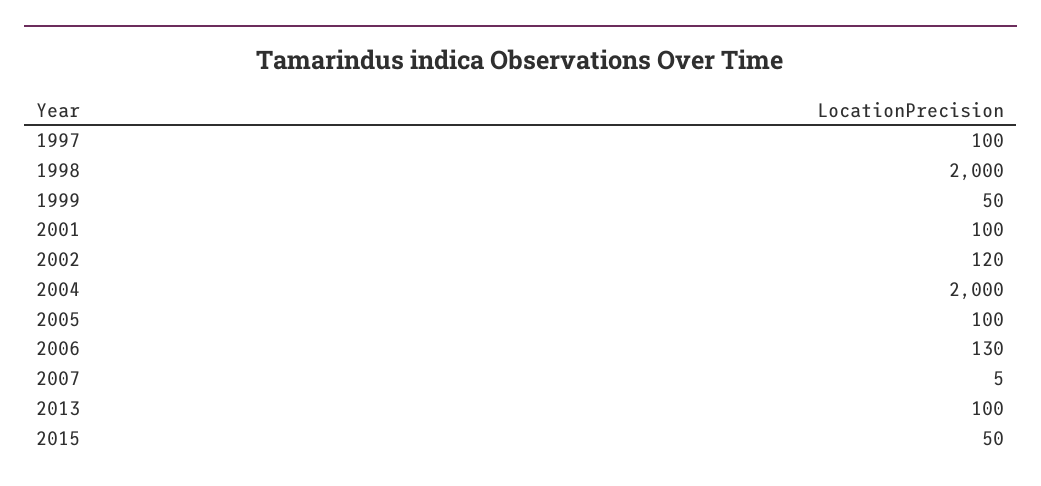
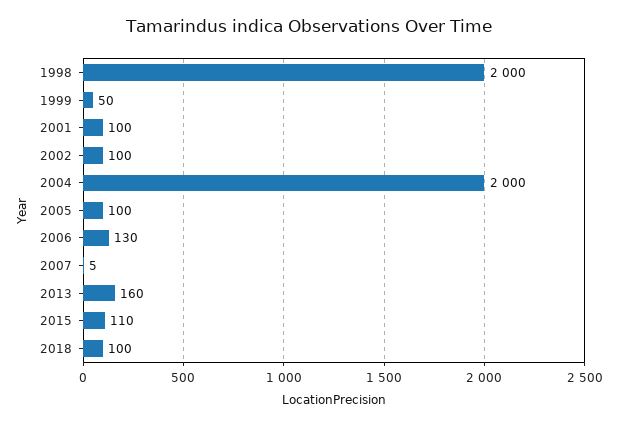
1997: 100 -> none
2002: 120 -> 100
2013: 100 -> 160
2015: 50 -> 110
2018: none -> 100

